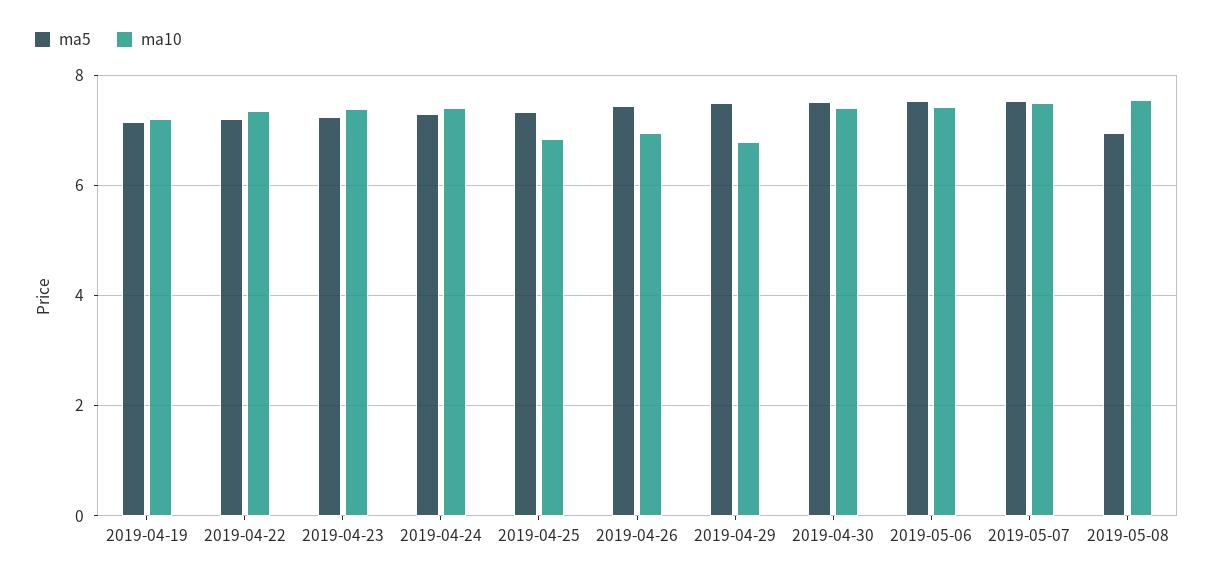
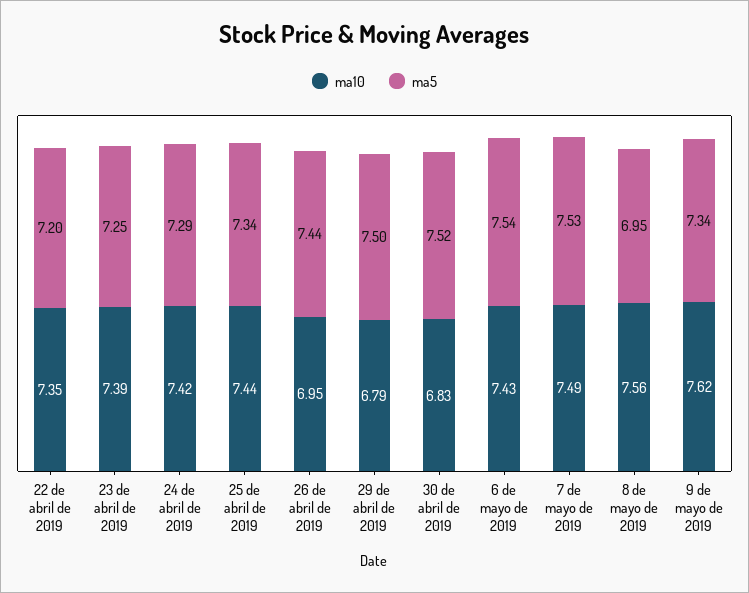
ma5, 2019-04-19: 7.2 -> none
ma10, 2019-04-19: 7.2 -> none
ma10, 2019-04-25: 6.8 -> 7.44
ma10, 2019-04-30: 7.4 -> 6.83
ma10, 9 de mayo de 2019: none -> 7.62
ma5, 9 de mayo de 2019: none -> 7.34

